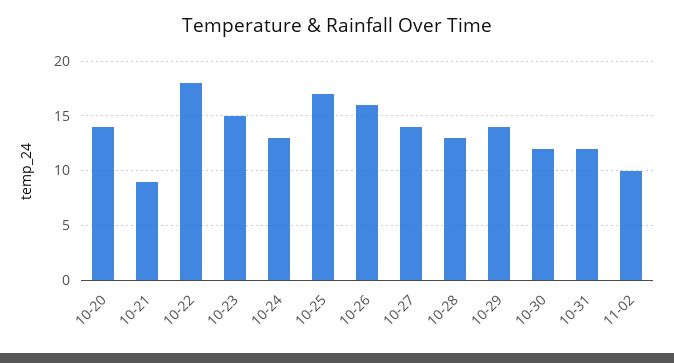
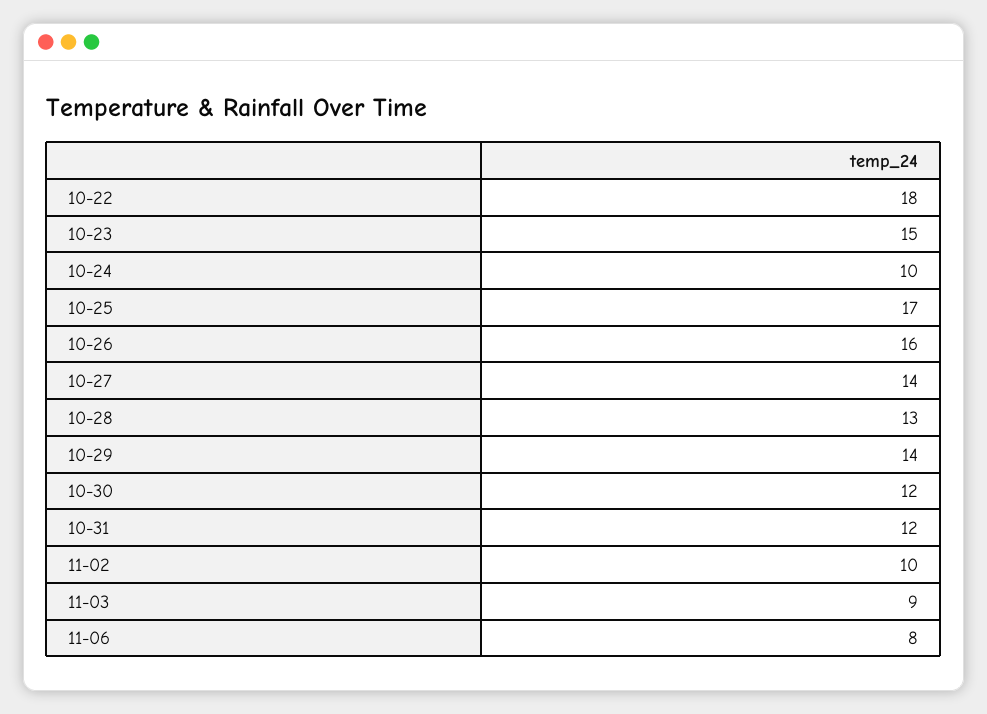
10-20: 14 -> none
10-21: 9 -> none
10-24: 13 -> 10
11-03: none -> 9
11-06: none -> 8

